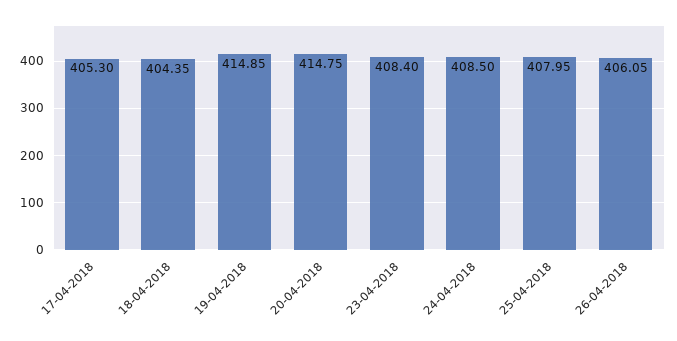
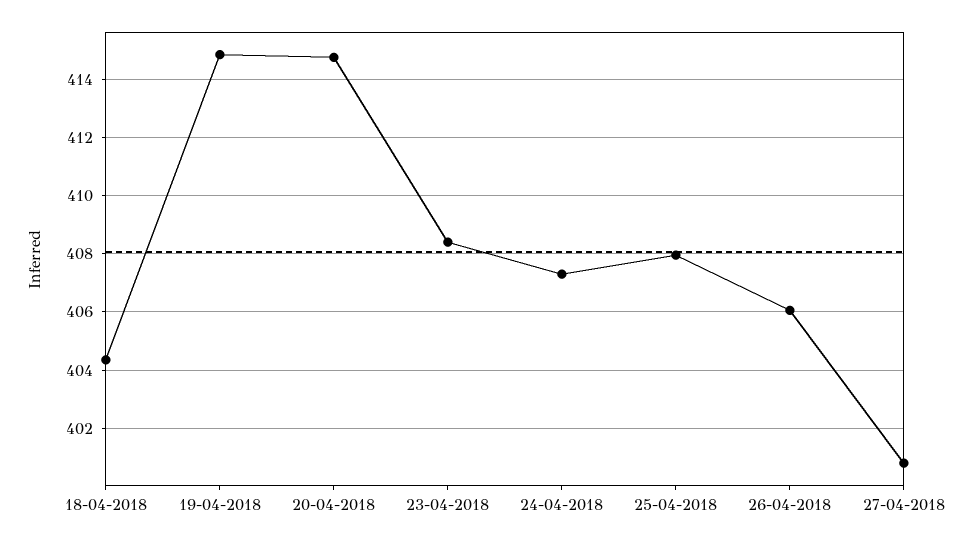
17-04-2018: 405.3 -> none
24-04-2018: 408.5 -> 407.25
27-04-2018: none -> 400.75

